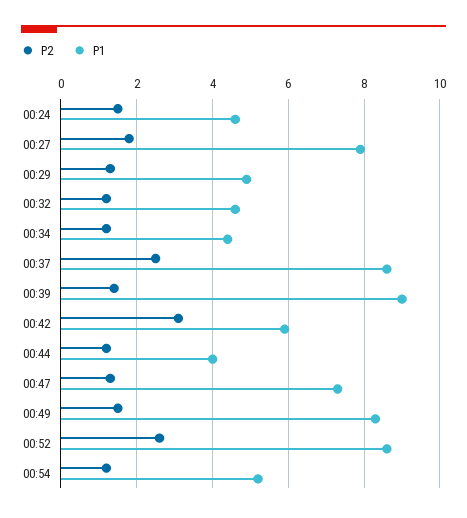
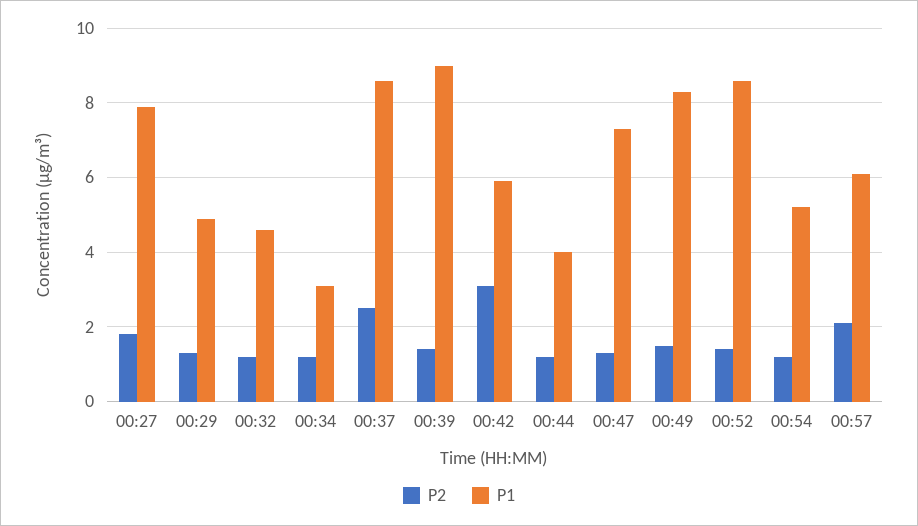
P2, 00:24: 1.5 -> none
P1, 00:24: 4.5 -> none
P1, 00:34: 4.5 -> 3
P2, 00:52: 2.5 -> 1.5
P2, 00:57: none -> 2
P1, 00:57: none -> 6

